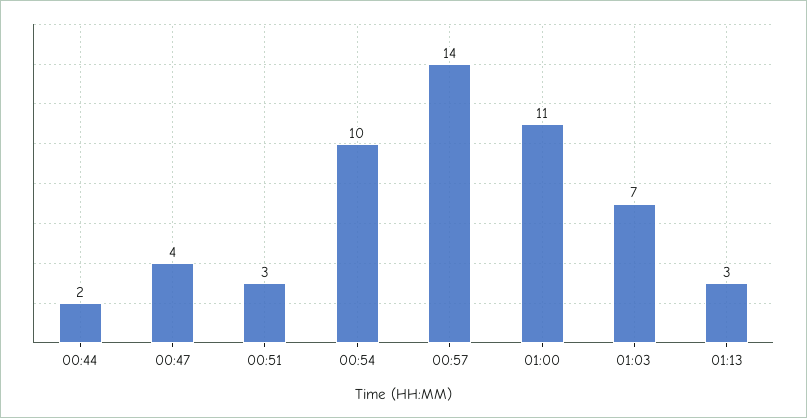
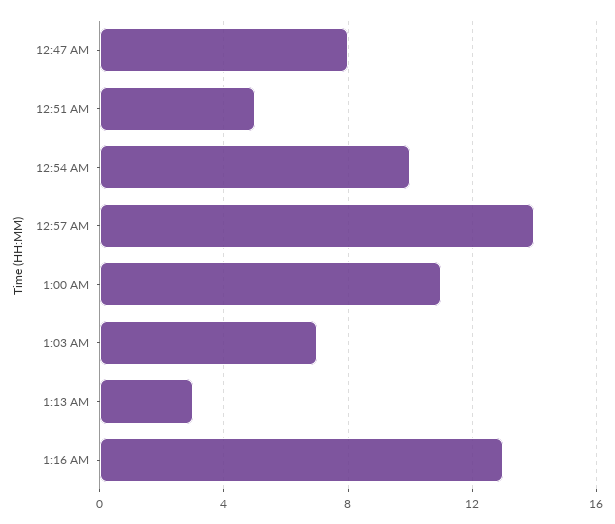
00:44: 2 -> none
00:47: 4 -> 8
00:51: 3 -> 5
1:16 AM: none -> 13

